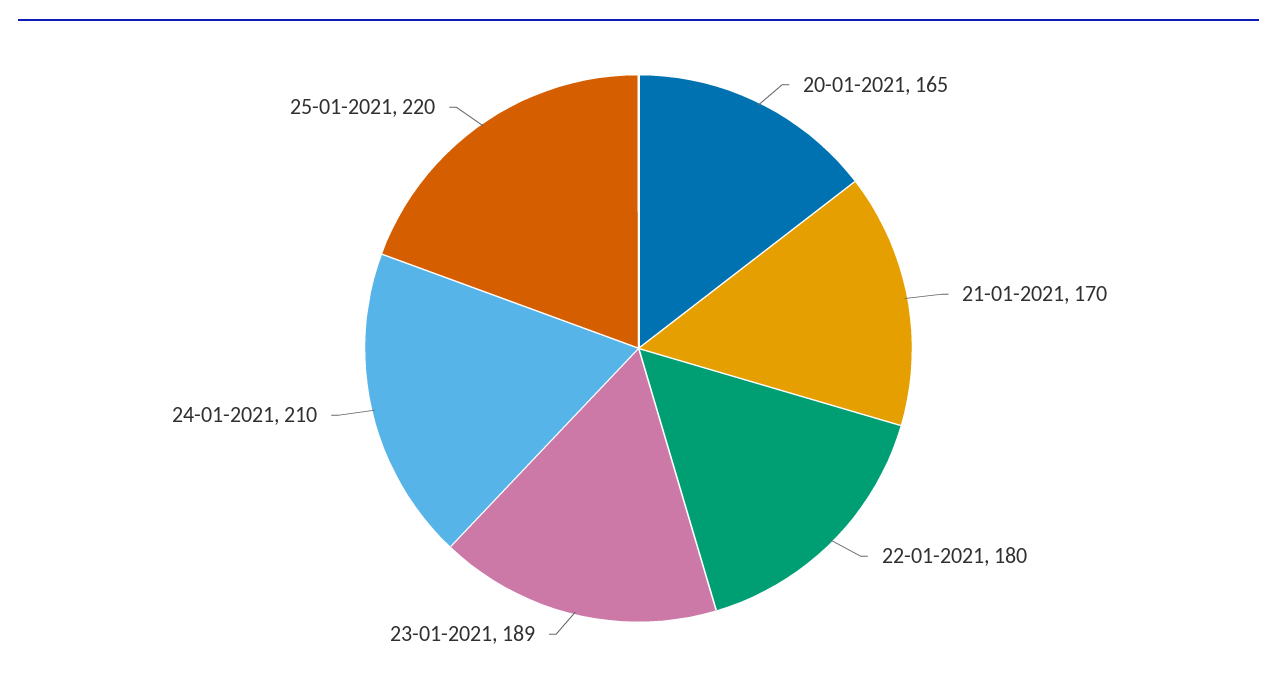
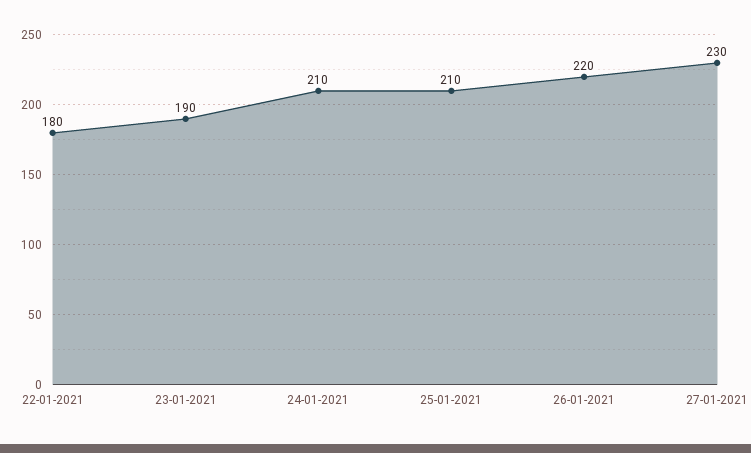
20-01-2021: 165 -> none
21-01-2021: 170 -> none
23-01-2021: 189 -> 190
25-01-2021: 220 -> 210
26-01-2021: none -> 220
27-01-2021: none -> 230

